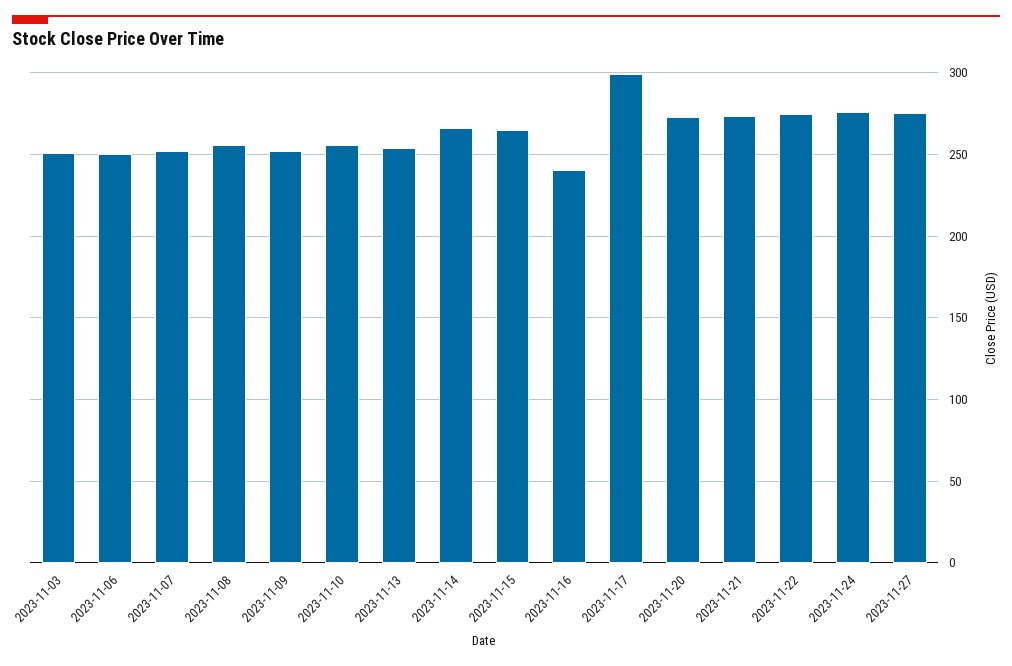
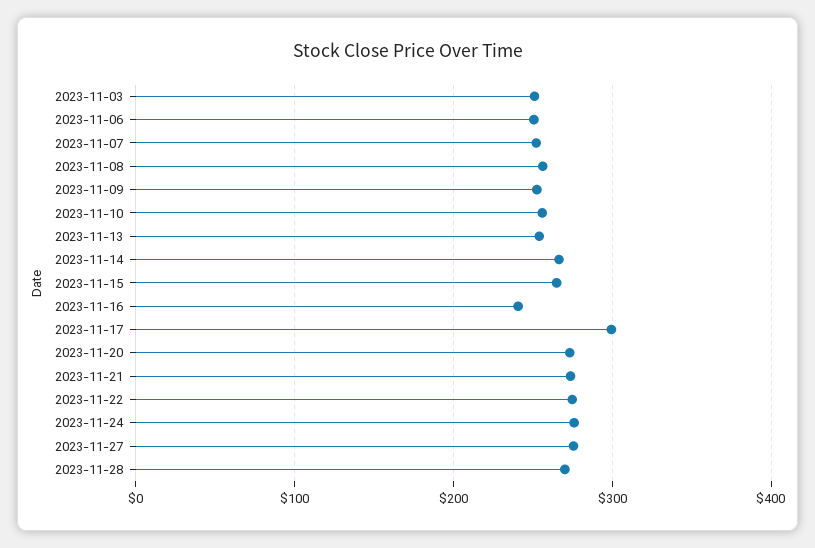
2023-11-28: none -> 270

